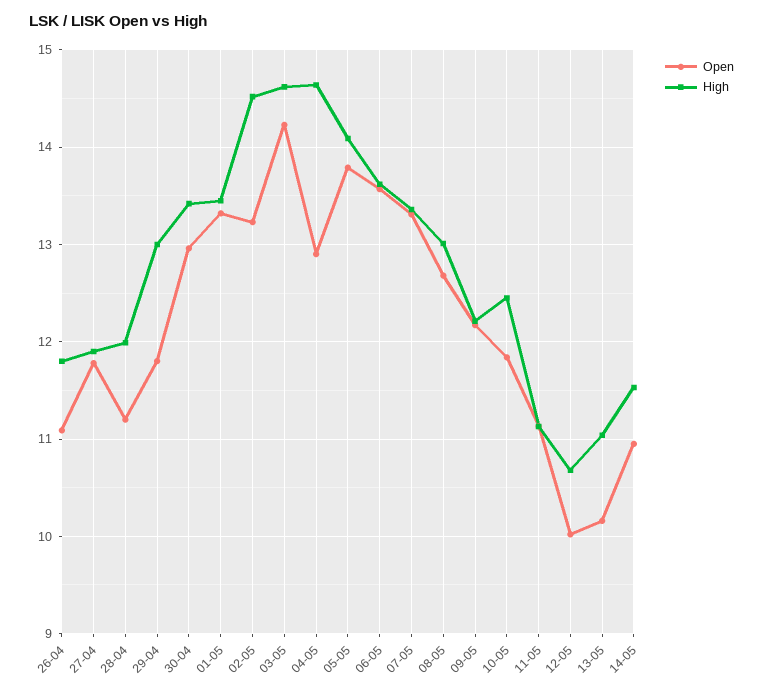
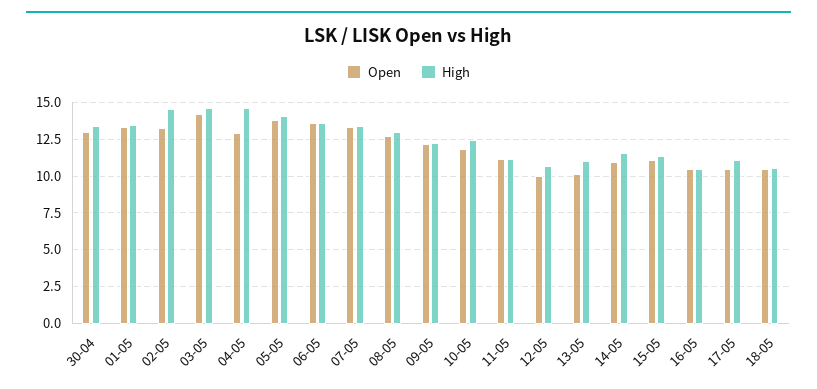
Open, 26-04: 11.1 -> none
High, 26-04: 11.8 -> none
Open, 27-04: 11.8 -> none
High, 27-04: 11.9 -> none
Open, 28-04: 11.2 -> none
High, 28-04: 12 -> none
Open, 29-04: 11.8 -> none
High, 29-04: 13 -> none
Open, 15-05: none -> 11
High, 15-05: none -> 11.5
Open, 16-05: none -> 10.5
High, 16-05: none -> 10.5
Open, 17-05: none -> 10.5
High, 17-05: none -> 11
Open, 18-05: none -> 10.5
High, 18-05: none -> 10.5

